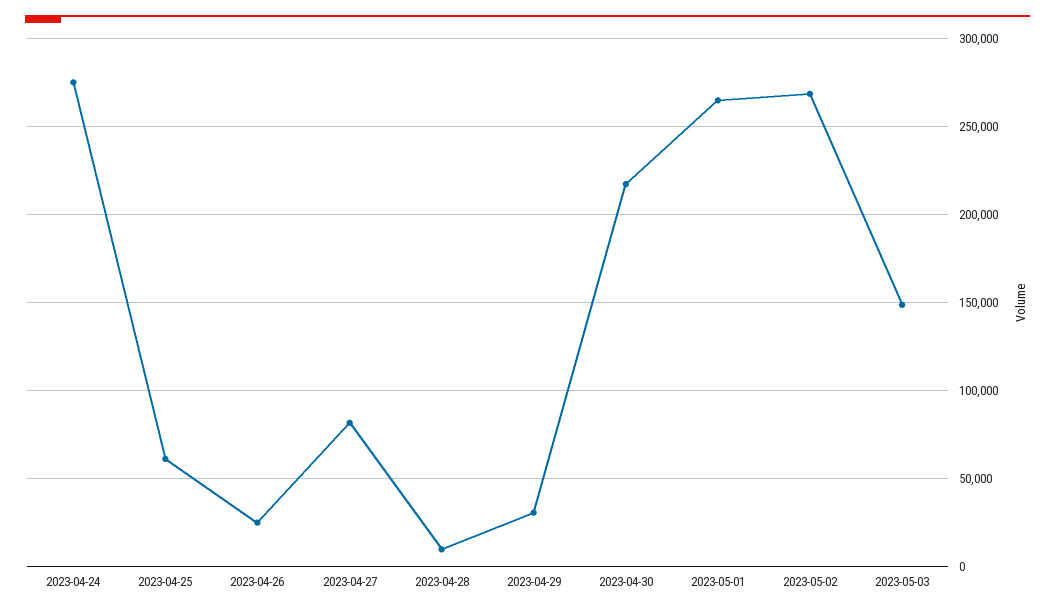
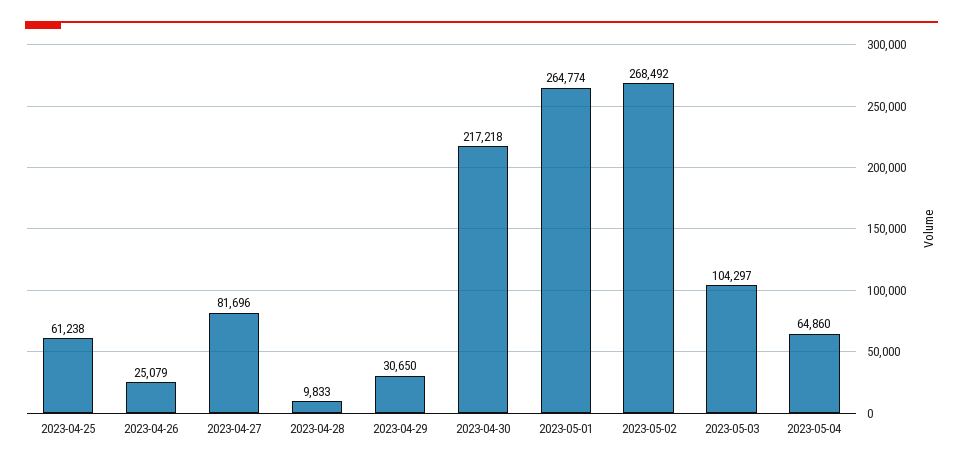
2023-04-24: 275000 -> none
2023-05-03: 150000 -> 104297
2023-05-04: none -> 64860

